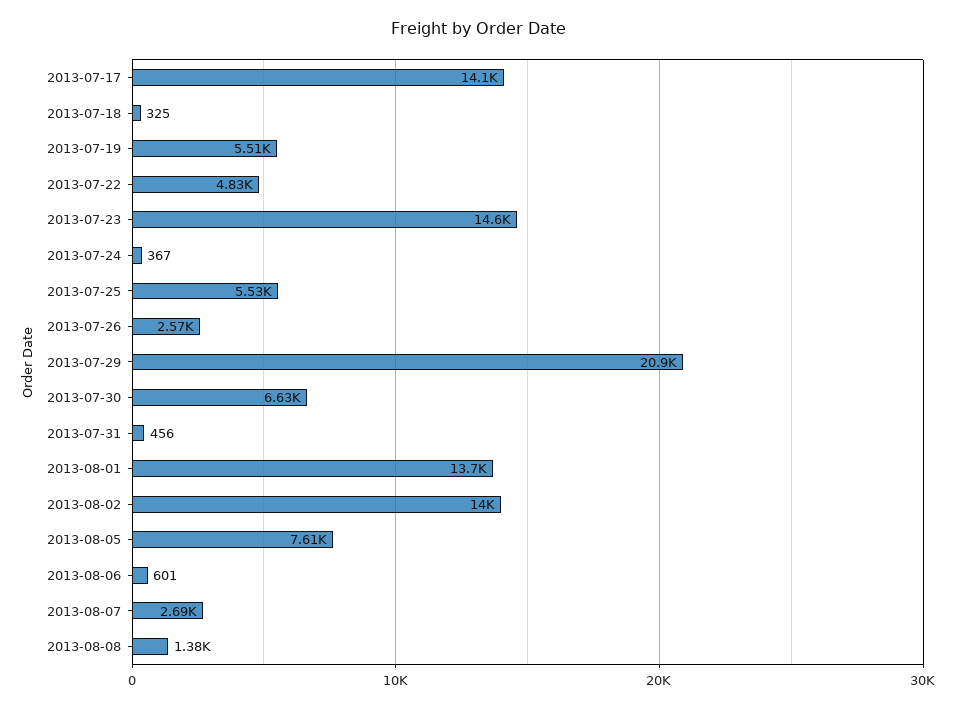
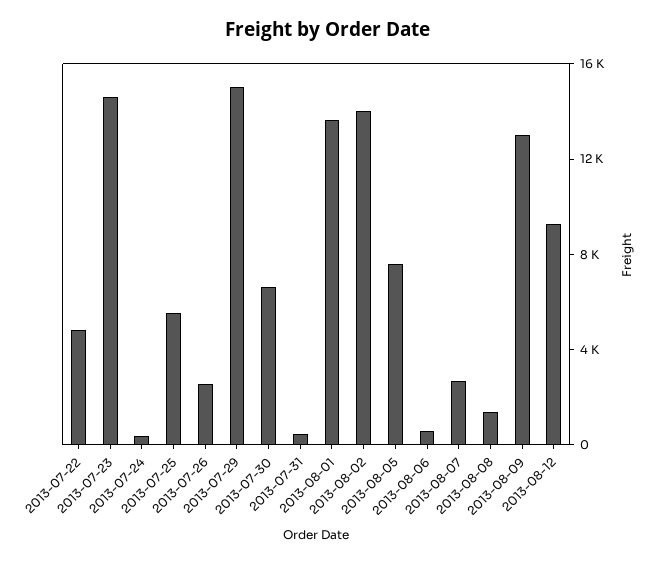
2013-07-17: 14100 -> none
2013-07-18: 325 -> none
2013-07-19: 5510 -> none
2013-07-29: 20900 -> 15000
2013-08-09: none -> 13000
2013-08-12: none -> 9000

